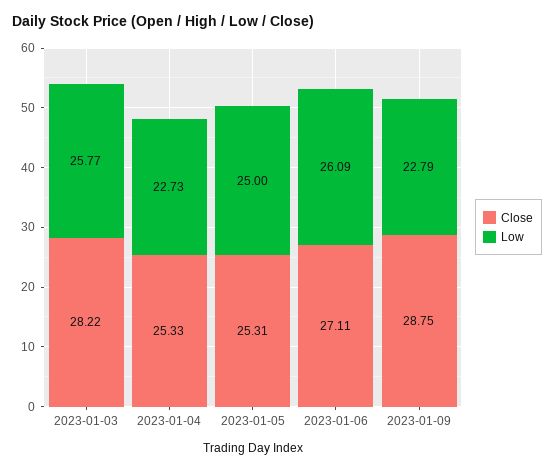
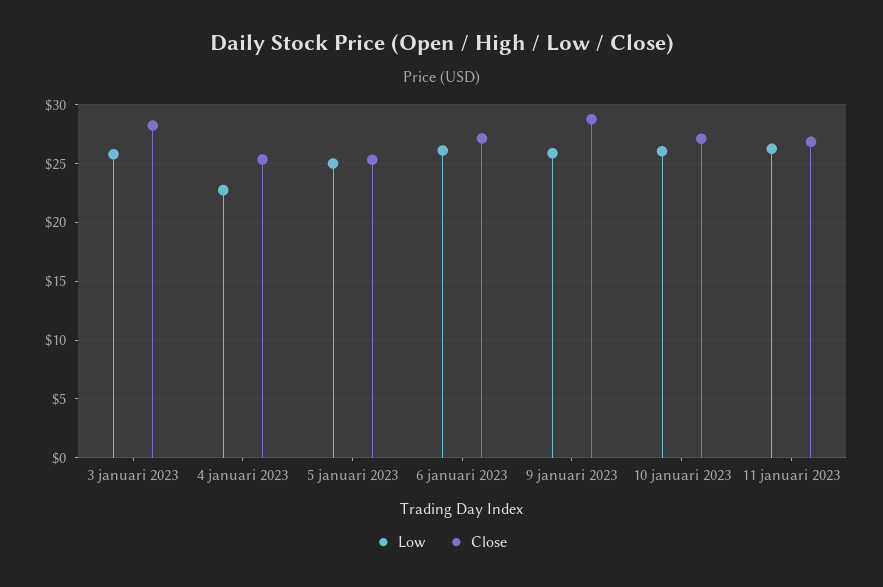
Low, 2023-01-09: 22.79 -> 26
Low, 10 januari 2023: none -> 26
Close, 10 januari 2023: none -> 27
Low, 11 januari 2023: none -> 26
Close, 11 januari 2023: none -> 27

